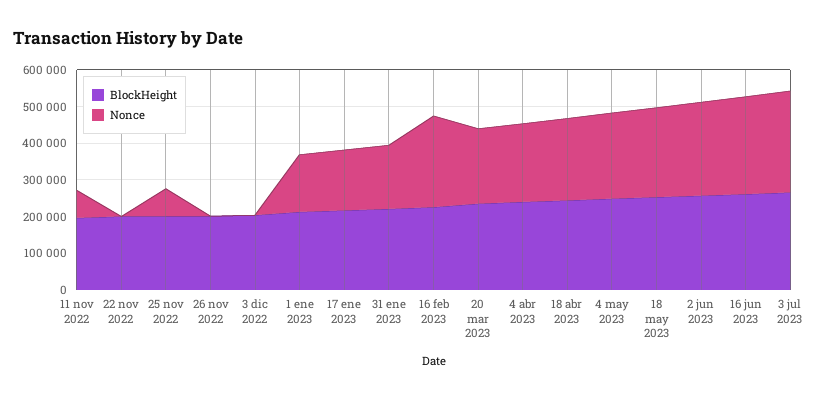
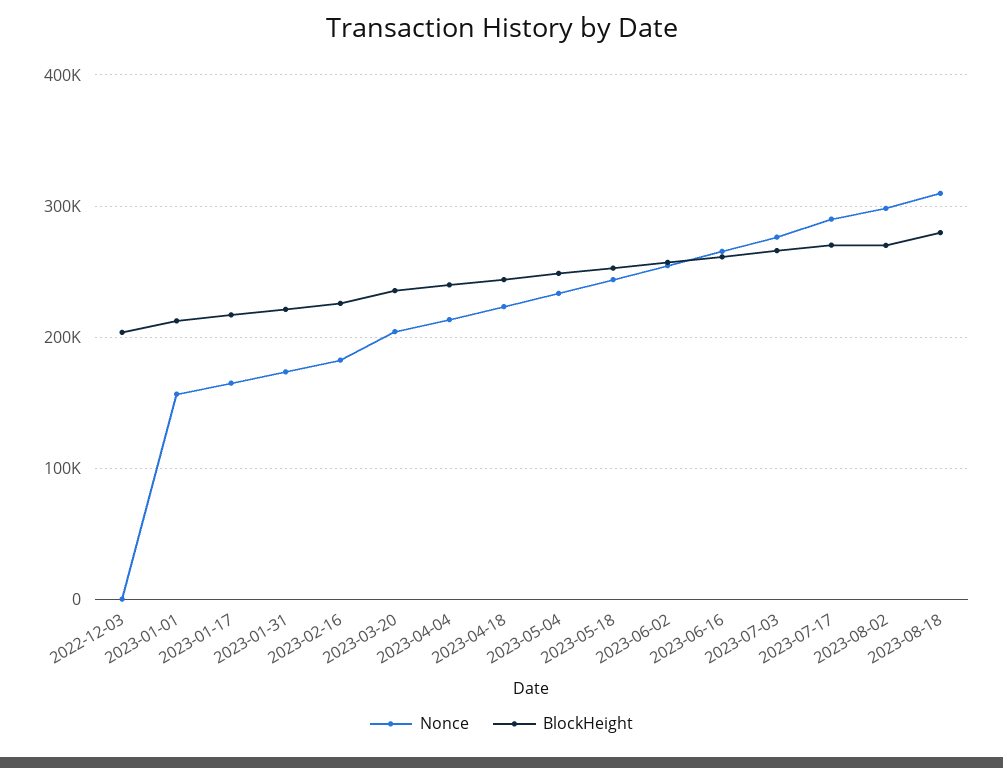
BlockHeight, 11 nov 2022: 200000 -> none
Nonce, 11 nov 2022: 75000 -> none
BlockHeight, 22 nov 2022: 200000 -> none
Nonce, 22 nov 2022: 0 -> none
BlockHeight, 25 nov 2022: 200000 -> none
Nonce, 25 nov 2022: 75000 -> none
BlockHeight, 26 nov 2022: 200000 -> none
Nonce, 26 nov 2022: 0 -> none
Nonce, 16 feb 2023: 250000 -> 180000
Nonce, 2023-07-17: none -> 290000
BlockHeight, 2023-07-17: none -> 270000
Nonce, 2023-08-02: none -> 300000
BlockHeight, 2023-08-02: none -> 270000
Nonce, 2023-08-18: none -> 310000
BlockHeight, 2023-08-18: none -> 280000

